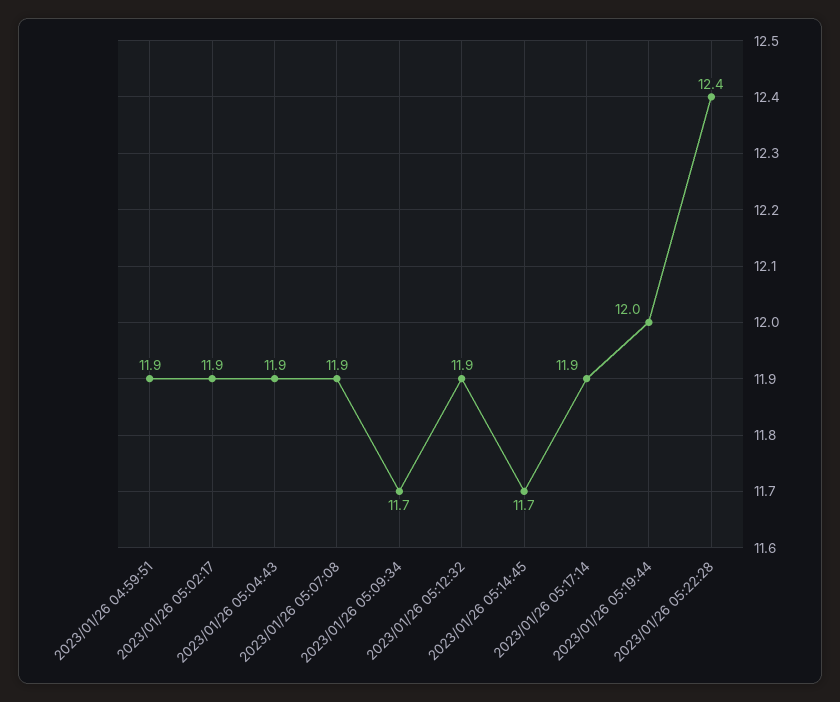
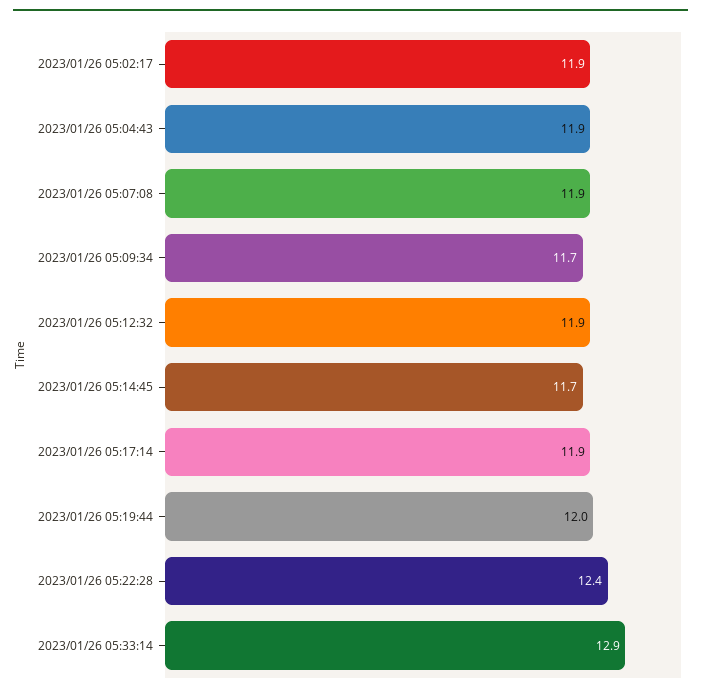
2023/01/26 04:59:51: 11.9 -> none
2023/01/26 05:33:14: none -> 12.9

